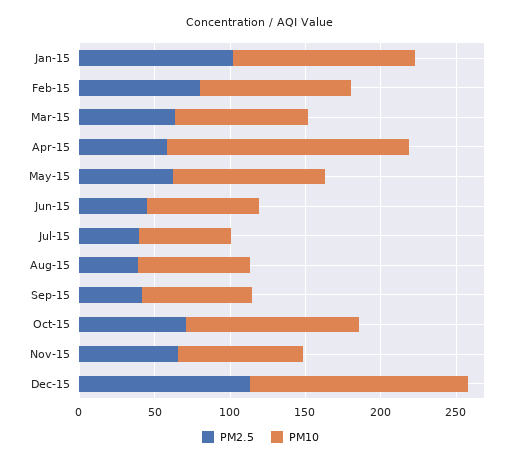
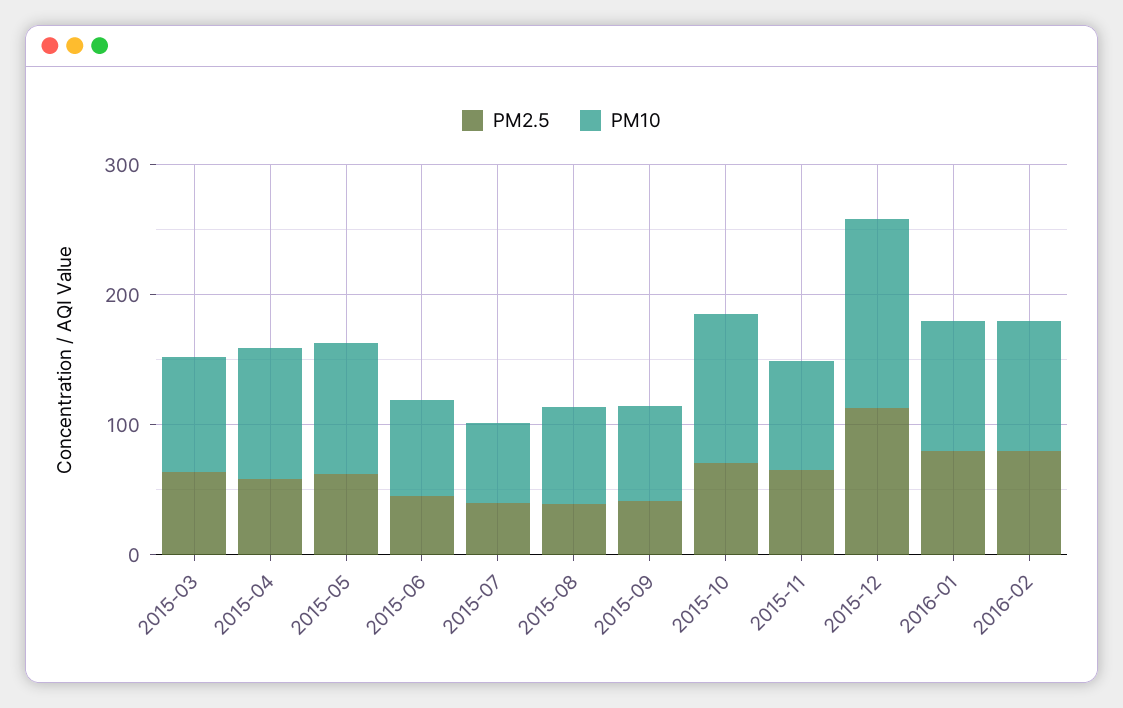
PM2.5, Jan-15: 100 -> none
PM10, Jan-15: 120 -> none
PM2.5, Feb-15: 80 -> none
PM10, Feb-15: 100 -> none
PM10, Apr-15: 160 -> 100
PM2.5, 2016-01: none -> 80
PM10, 2016-01: none -> 100
PM2.5, 2016-02: none -> 80
PM10, 2016-02: none -> 100

